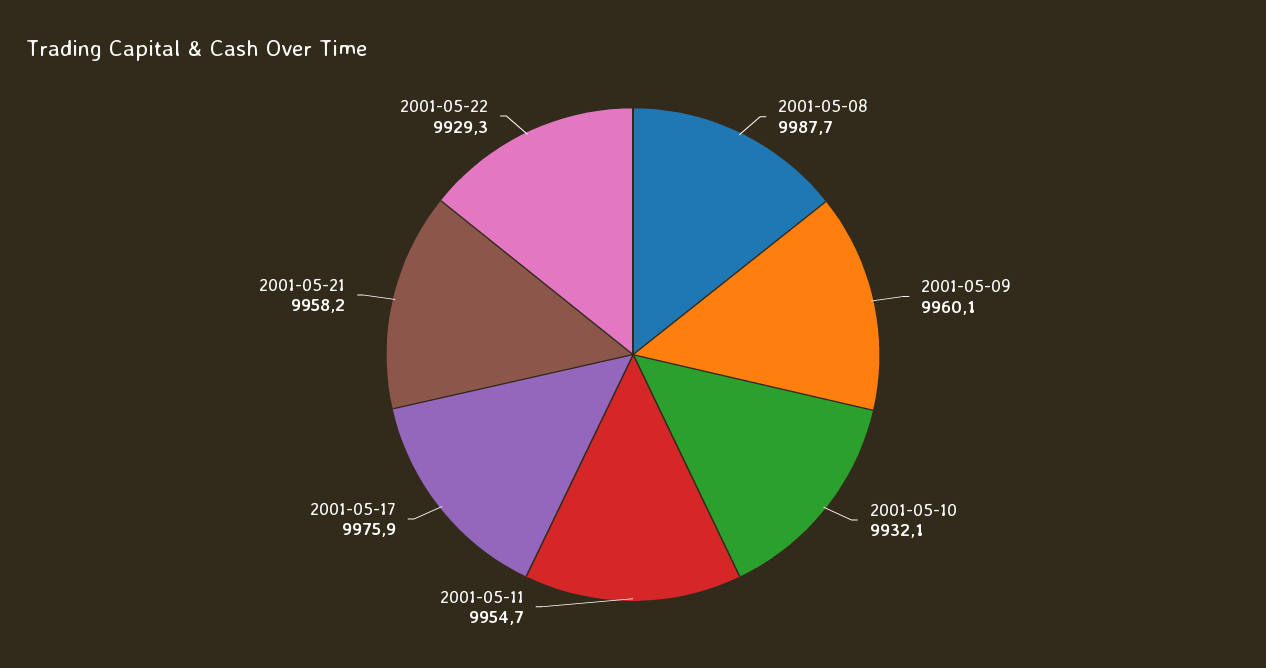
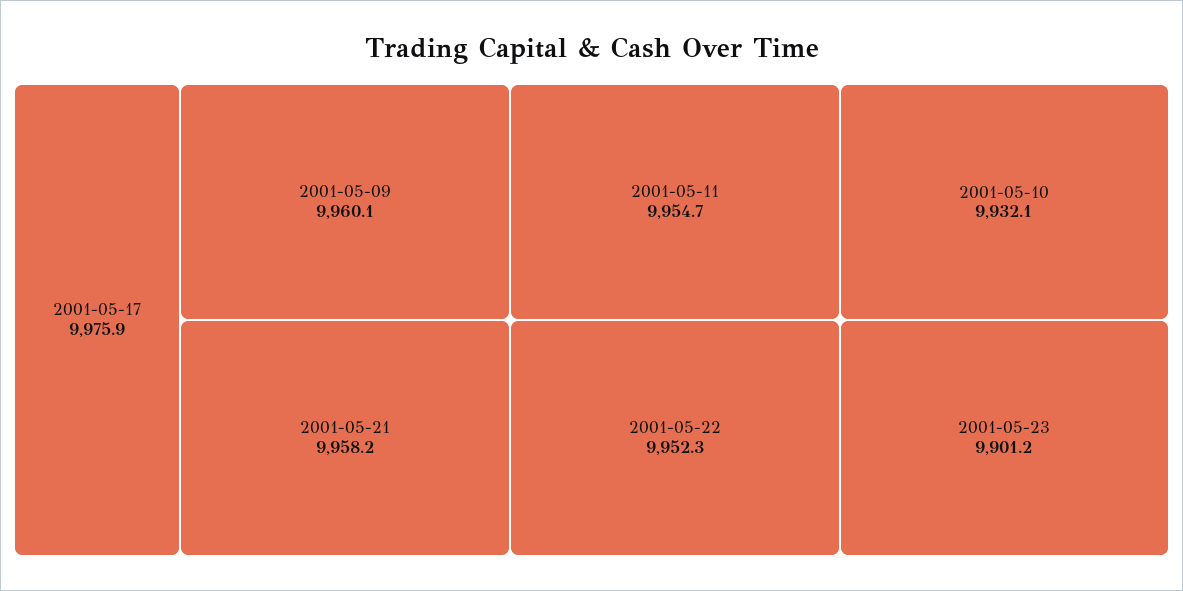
2001-05-08: 9987.7 -> none
2001-05-22: 9929.3 -> 9952.3
2001-05-23: none -> 9901.2

